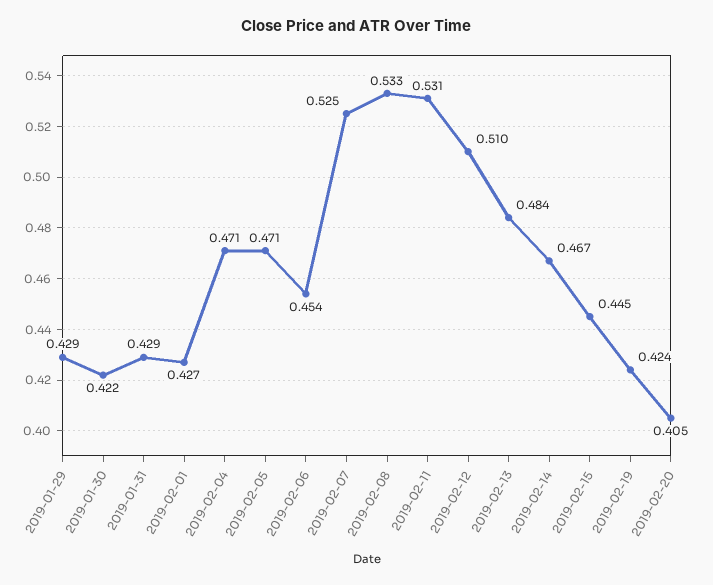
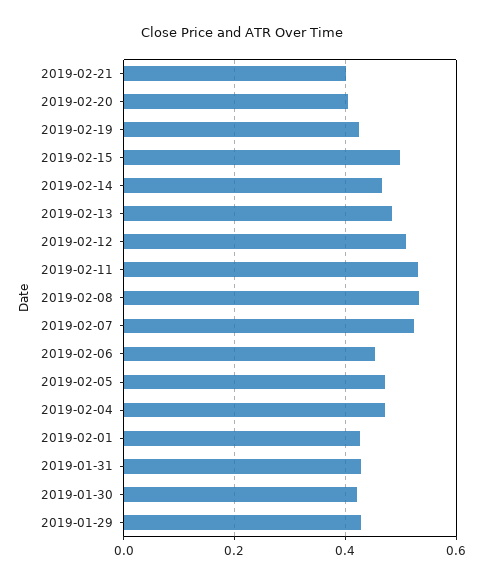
2019-02-15: 0.445 -> 0.5
2019-02-21: none -> 0.4

